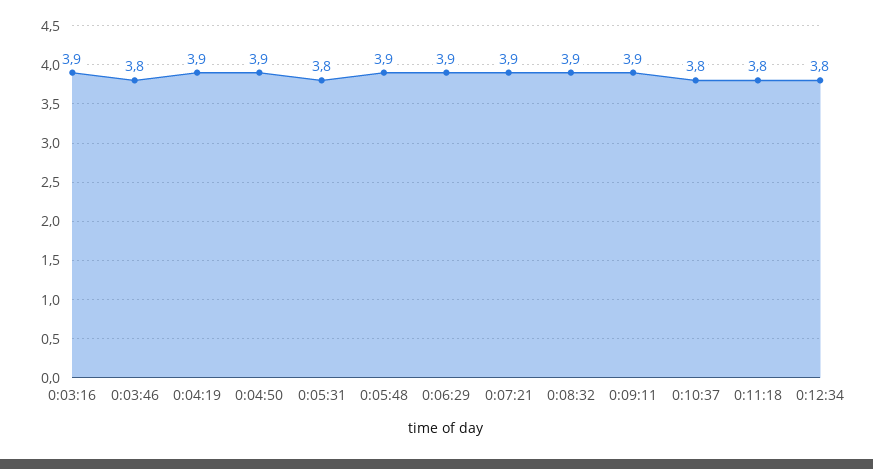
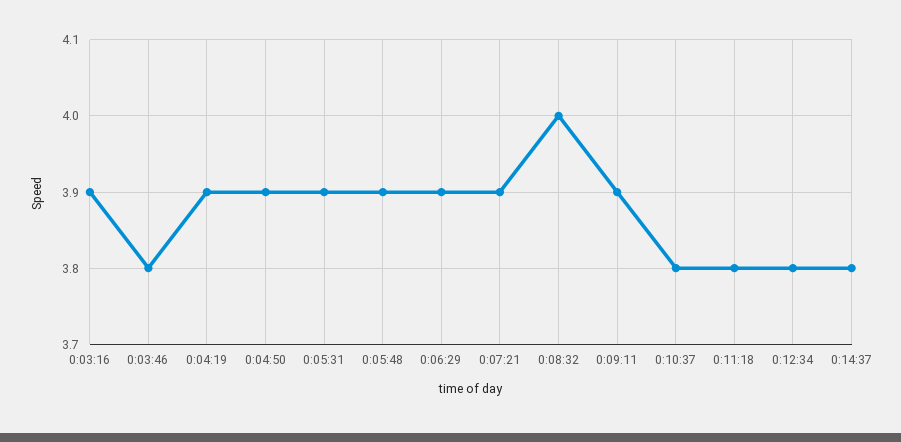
0:05:31: 3.8 -> 3.9
0:08:32: 3.9 -> 4
0:14:37: none -> 3.8

